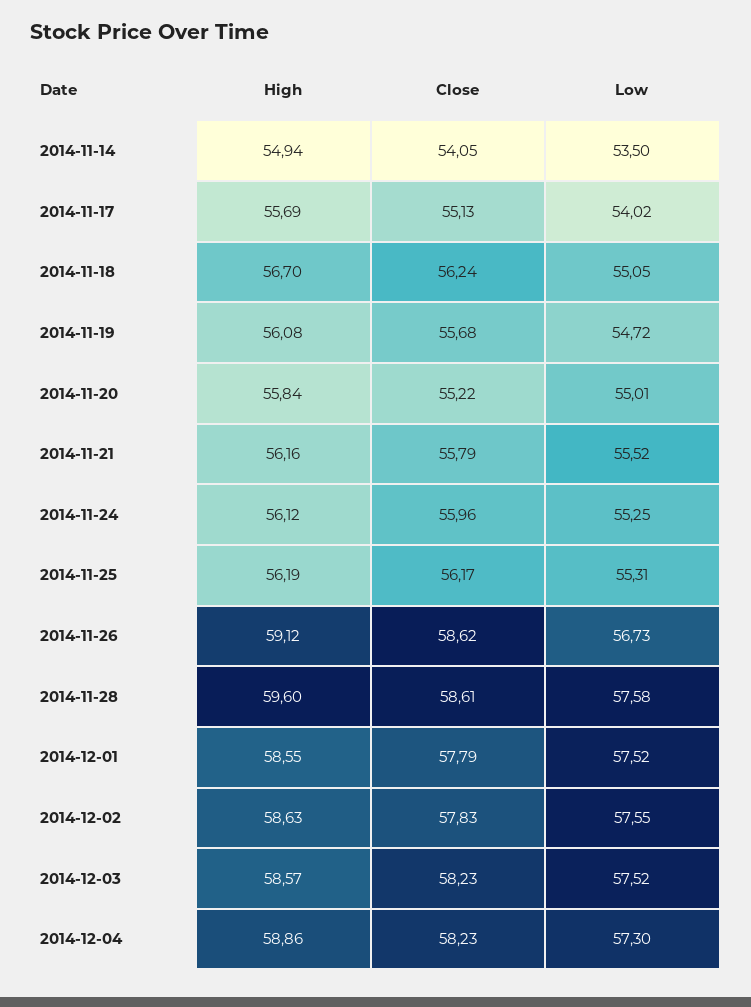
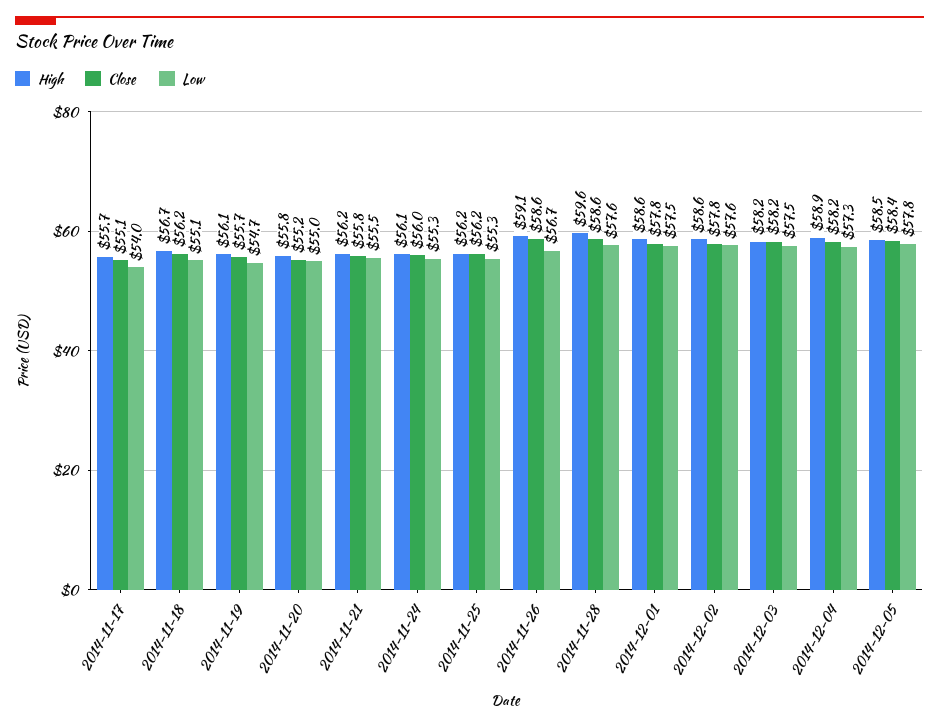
High, 2014-11-14: 54.94 -> none
Close, 2014-11-14: 54.05 -> none
Low, 2014-11-14: 53.5 -> none
High, 2014-12-03: 58.57 -> 58.2
High, 2014-12-05: none -> 58.5
Close, 2014-12-05: none -> 58.4
Low, 2014-12-05: none -> 57.8

